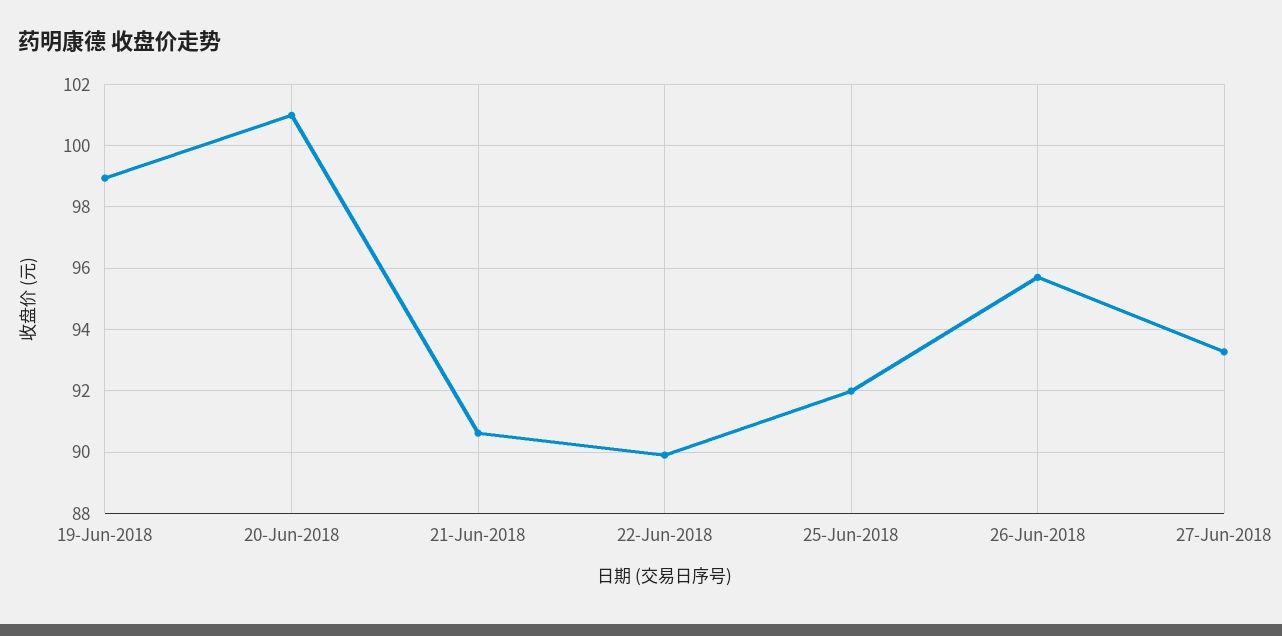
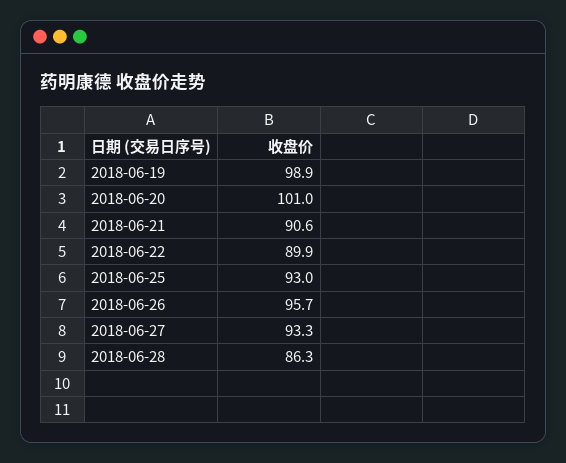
25-Jun-2018: 92 -> 93
2018-06-28: none -> 86.3

